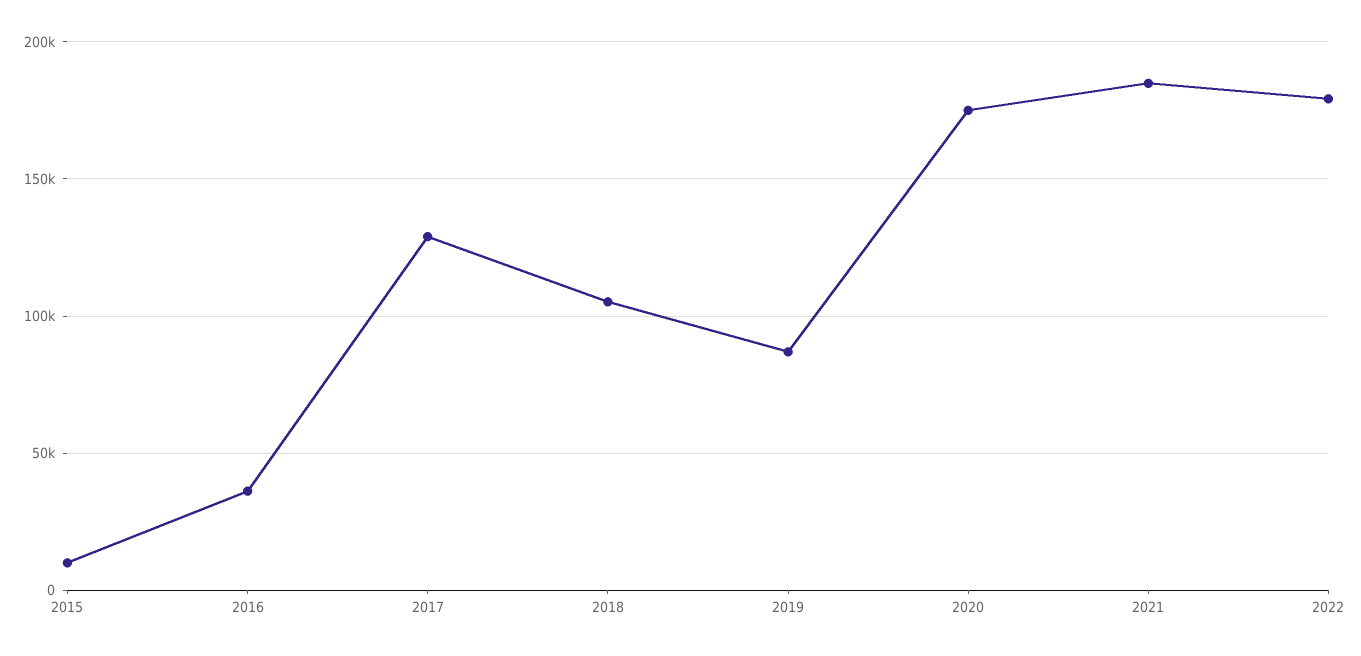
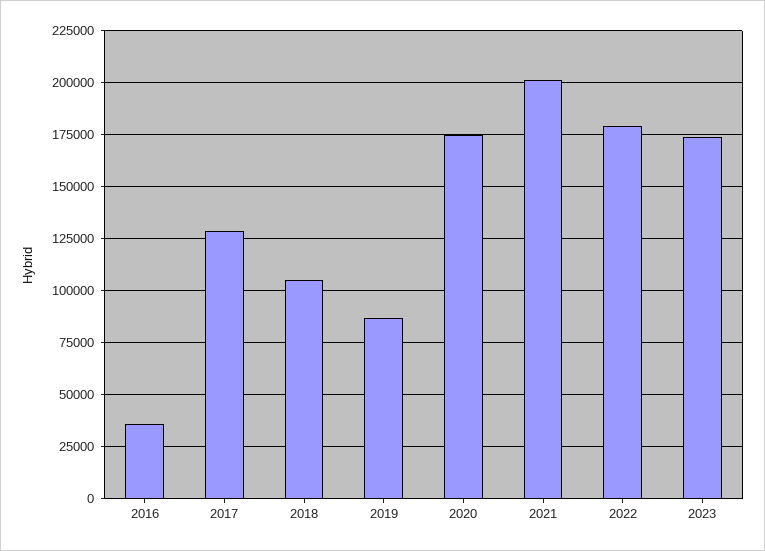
2015: 10000 -> none
2021: 185000 -> 200000
2023: none -> 175000

